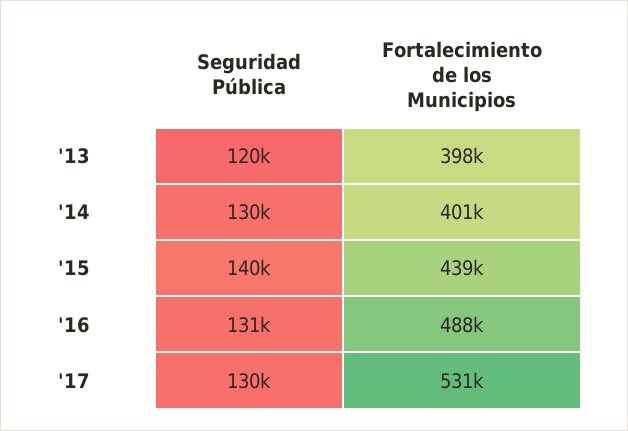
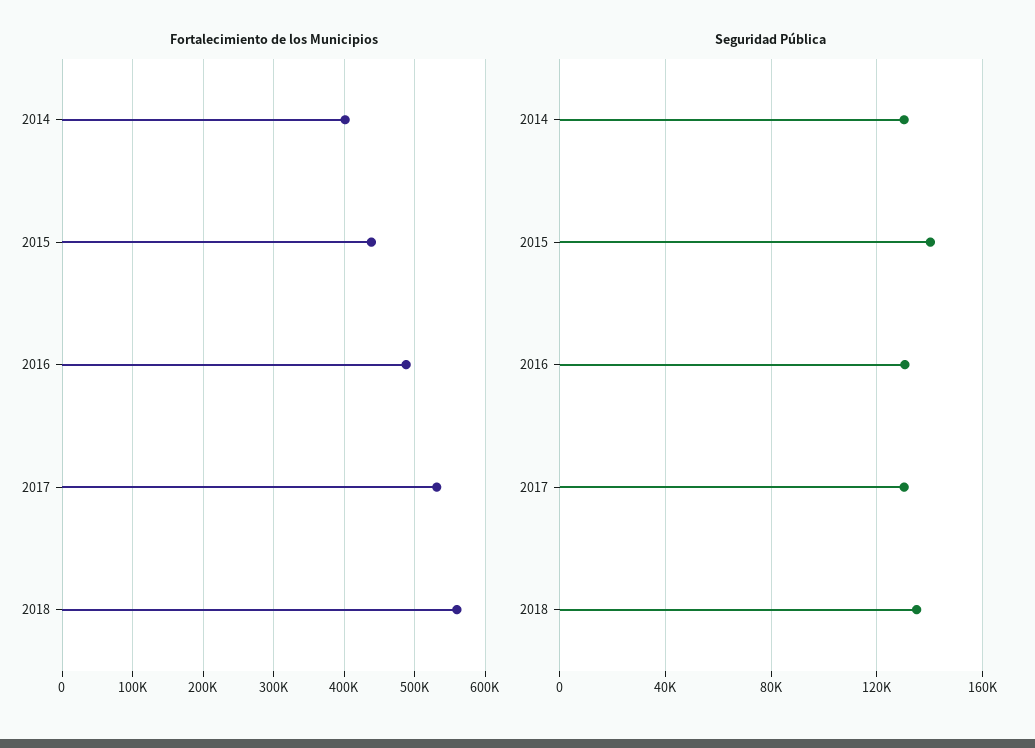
Seguridad Pública, '13: 120000 -> none
Fortalecimiento de los Municipios, '13: 398000 -> none
Fortalecimiento de los Municipios, 2018: none -> 560000
Seguridad Pública, 2018: none -> 135000

